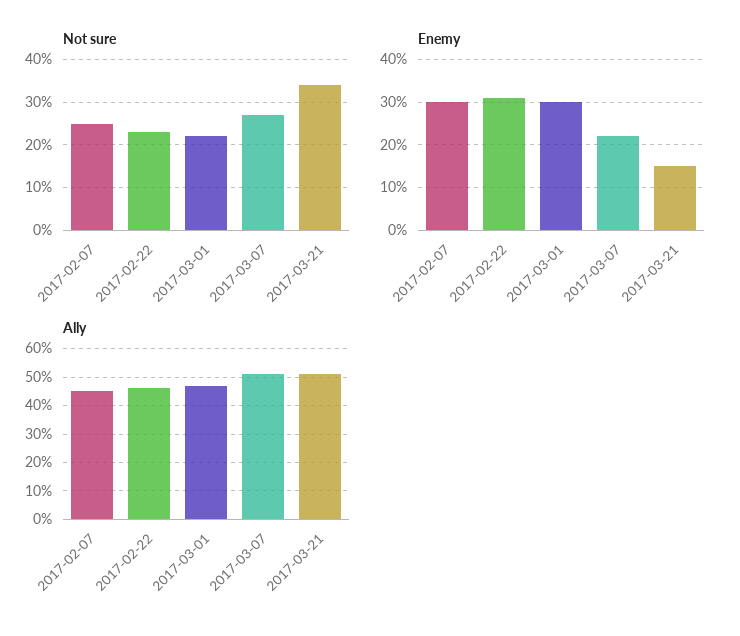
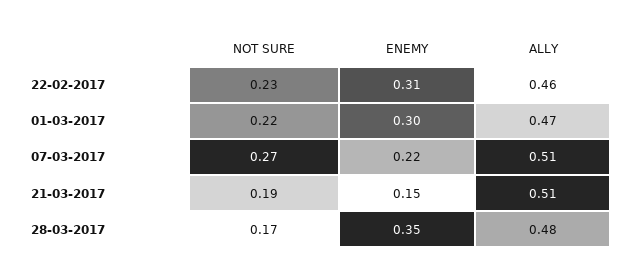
Not sure, 2017-02-07: 0.25 -> none
Not sure, 2017-03-21: 0.35 -> 0.19
Enemy, 2017-02-07: 0.3 -> none
Ally, 2017-02-07: 0.45 -> none
Not sure, 28-03-2017: none -> 0.17
Enemy, 28-03-2017: none -> 0.35
Ally, 28-03-2017: none -> 0.48

